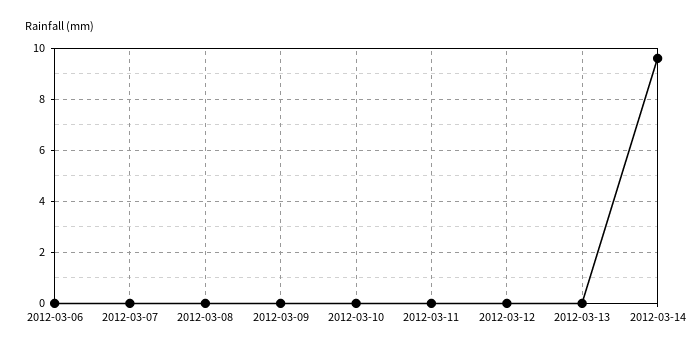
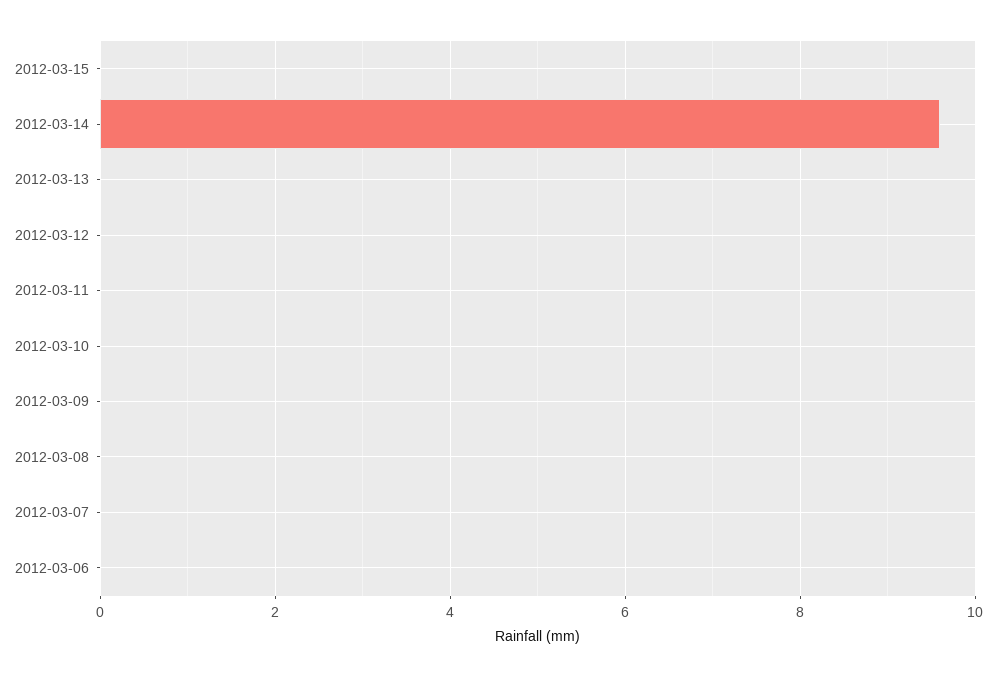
2012-03-15: none -> 0

